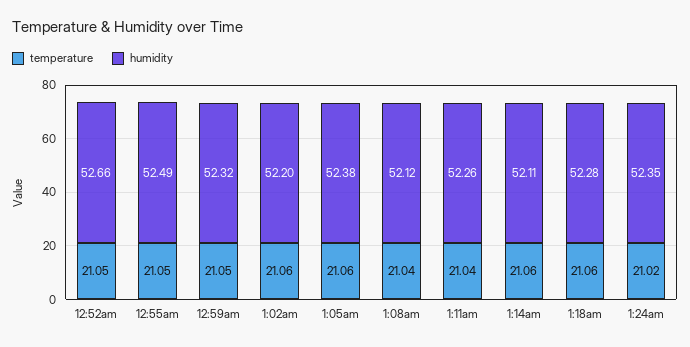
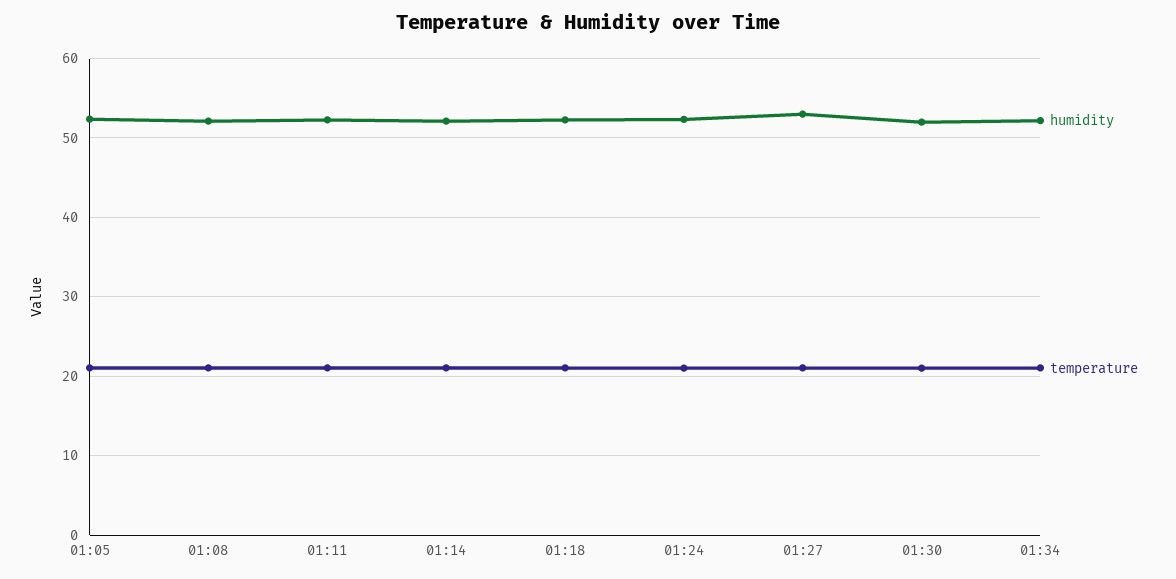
temperature, 12:52am: 21.05 -> none
humidity, 12:52am: 52.66 -> none
temperature, 12:55am: 21.05 -> none
humidity, 12:55am: 52.49 -> none
temperature, 12:59am: 21.05 -> none
humidity, 12:59am: 52.32 -> none
temperature, 1:02am: 21.06 -> none
humidity, 1:02am: 52.2 -> none
humidity, 01:27: none -> 53
temperature, 01:27: none -> 21
humidity, 01:30: none -> 52
temperature, 01:30: none -> 21
humidity, 01:34: none -> 52
temperature, 01:34: none -> 21

